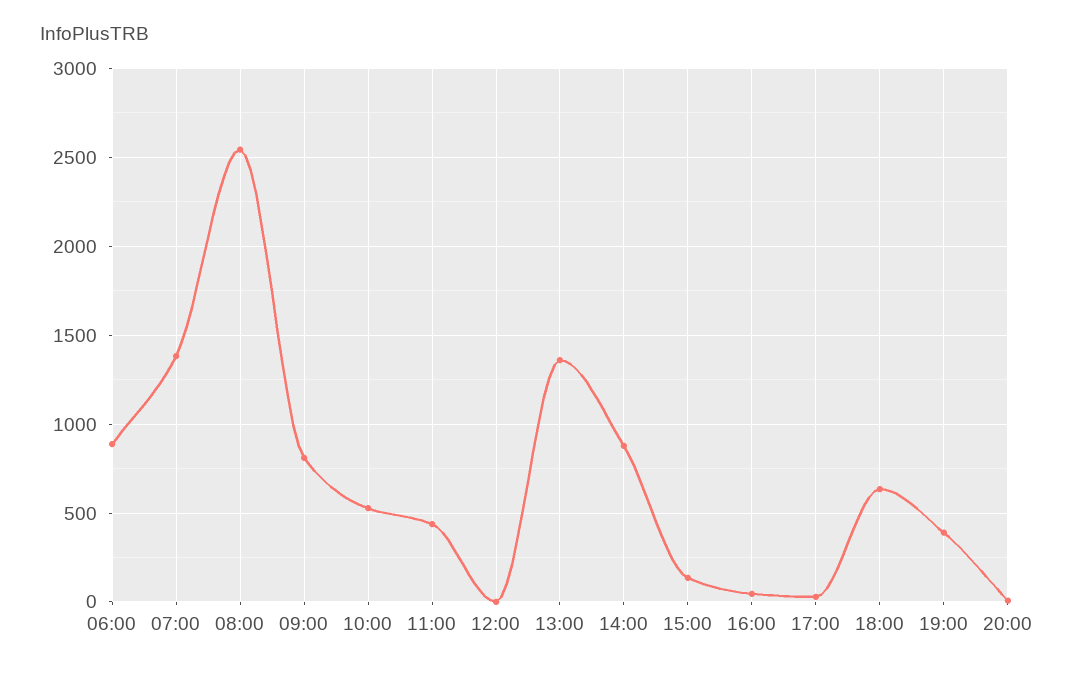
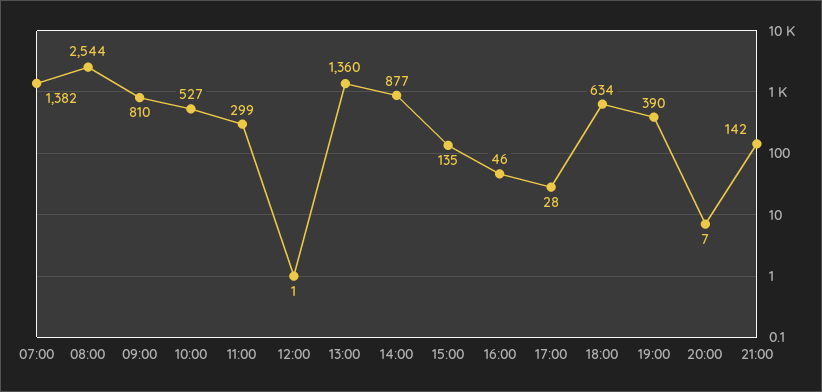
06:00: 900 -> none
11:00: 450 -> 299
21:00: none -> 142

